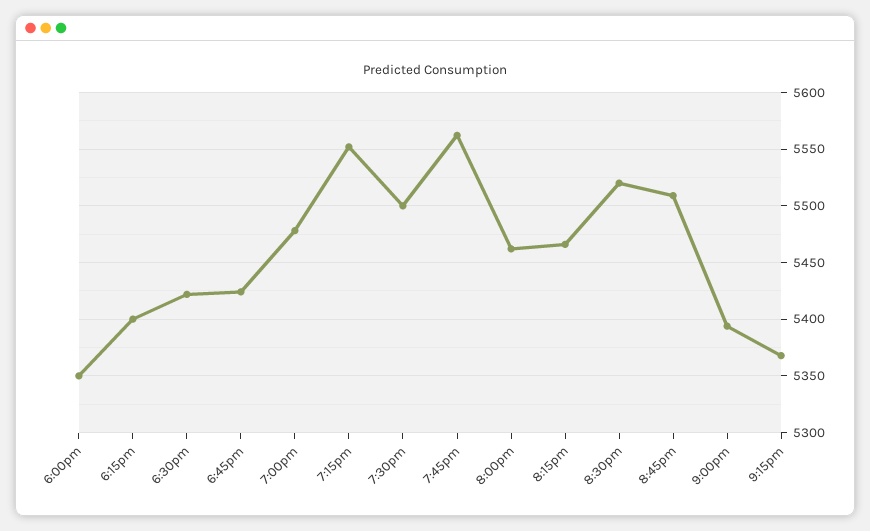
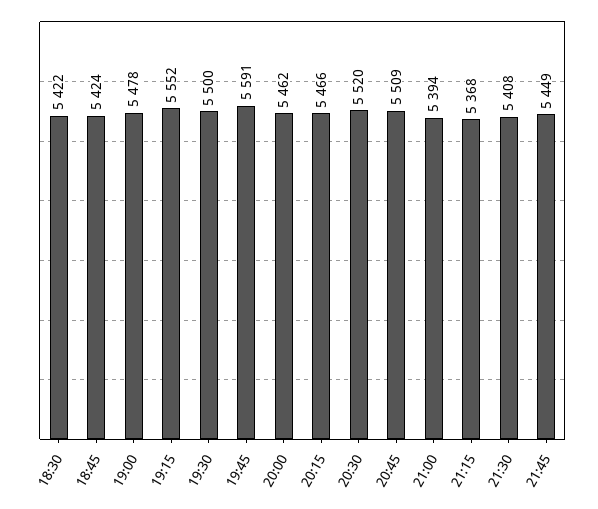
6:00pm: 5350 -> none
6:15pm: 5400 -> none
7:45pm: 5560 -> 5591
21:30: none -> 5408
21:45: none -> 5449

